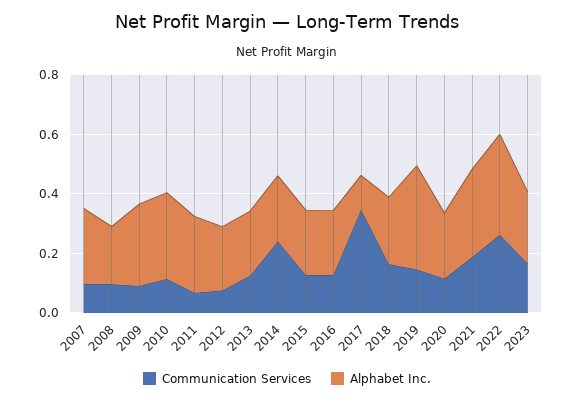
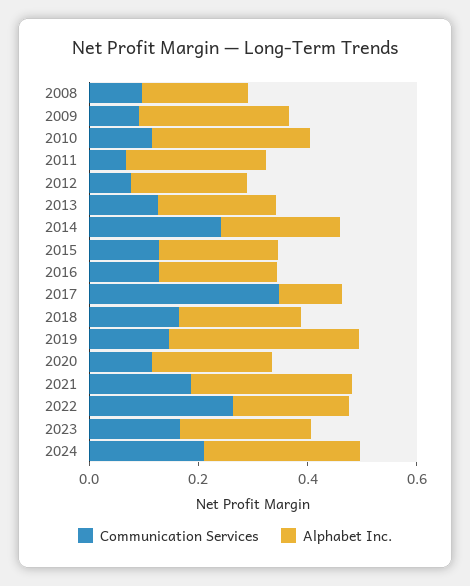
Communication Services, 2007: 0.1 -> none
Alphabet Inc., 2007: 0.25 -> none
Alphabet Inc., 2022: 0.35 -> 0.2
Communication Services, 2024: none -> 0.2
Alphabet Inc., 2024: none -> 0.3

